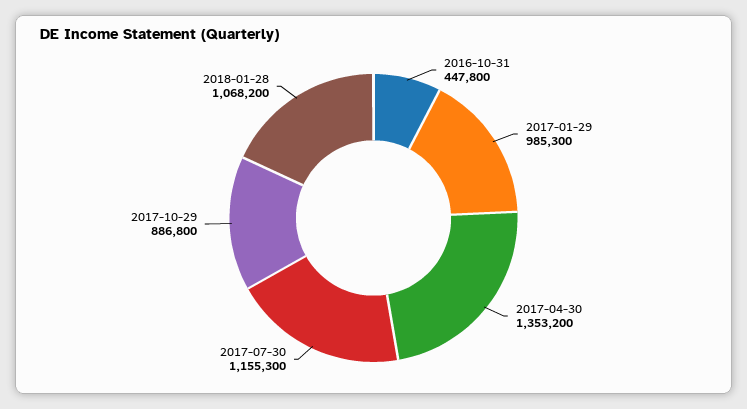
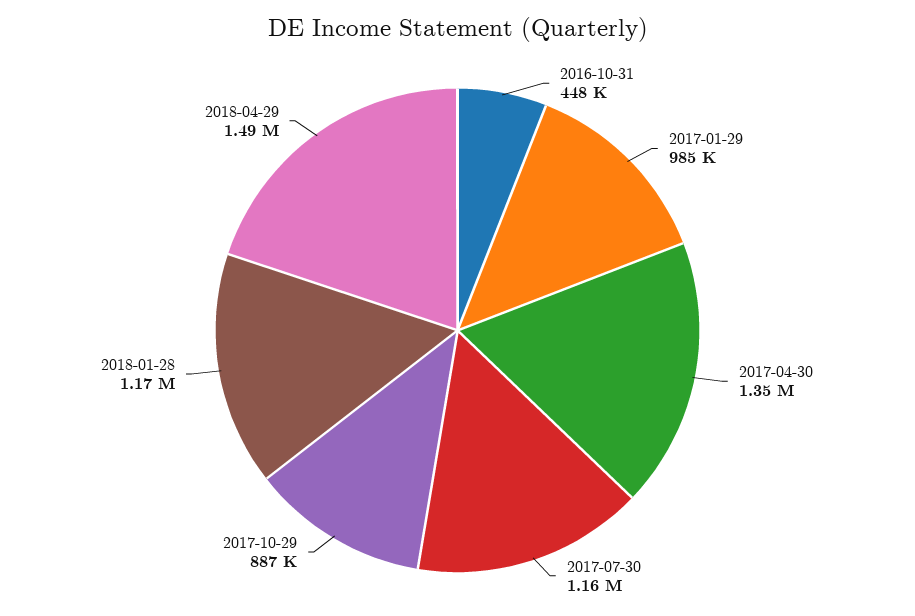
2018-01-28: 1068200 -> 1170000
2018-04-29: none -> 1490000

